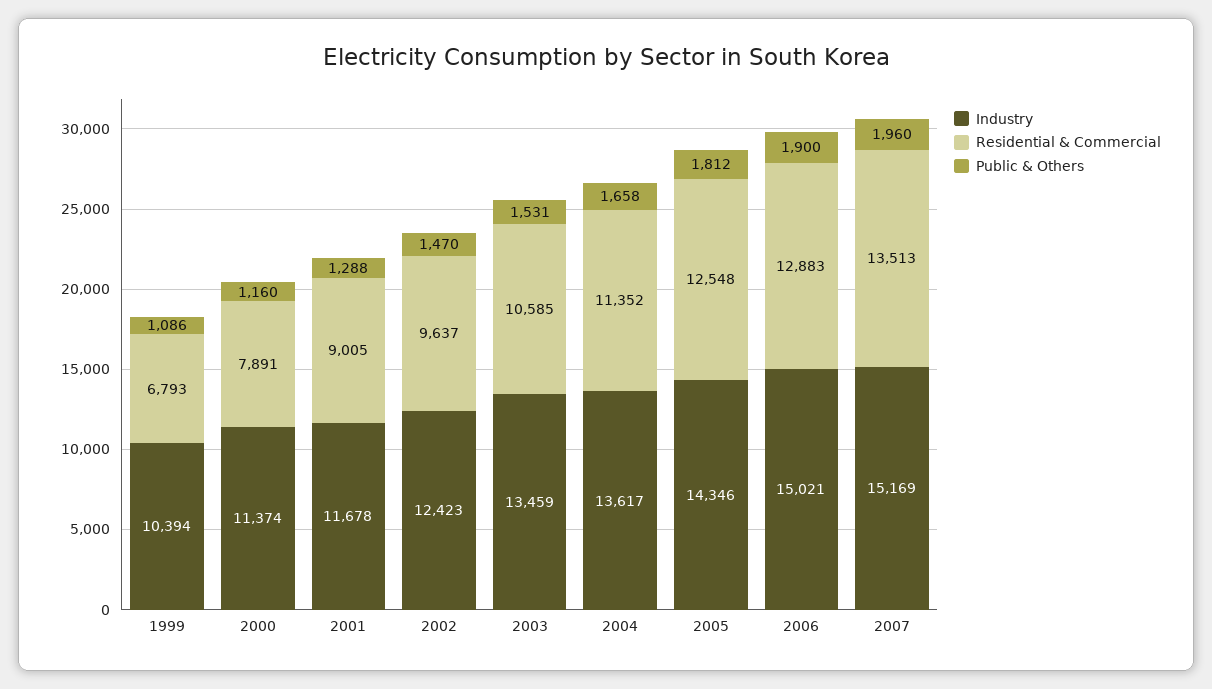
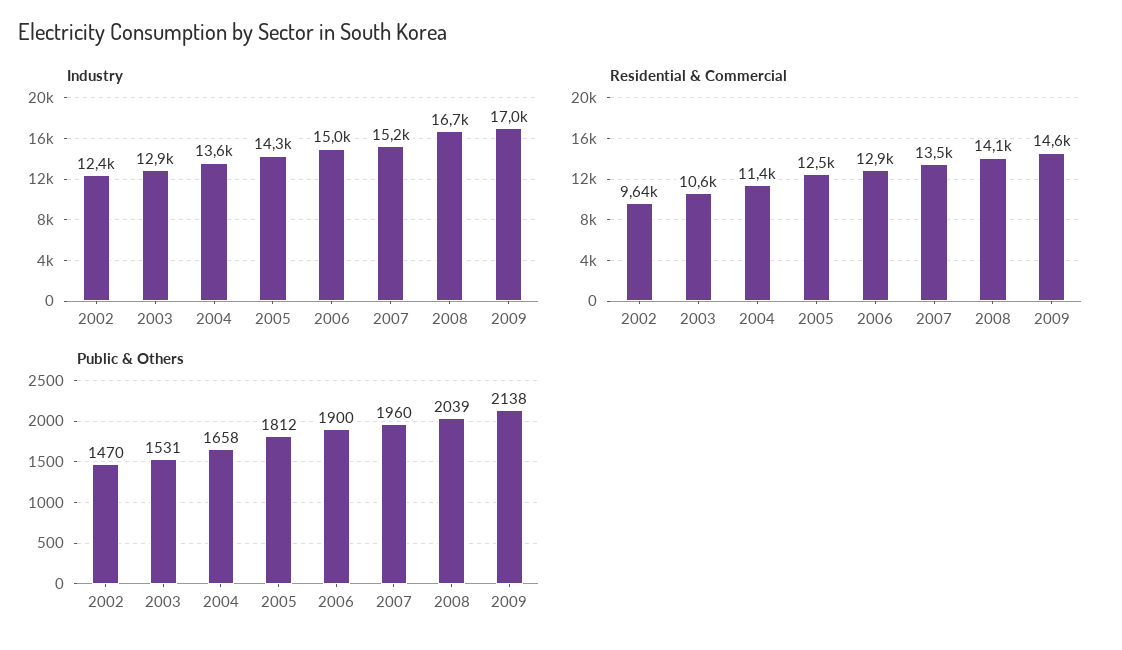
Industry, 1999: 10394 -> none
Residential & Commercial, 1999: 6793 -> none
Public & Others, 1999: 1086 -> none
Industry, 2000: 11374 -> none
Residential & Commercial, 2000: 7891 -> none
Public & Others, 2000: 1160 -> none
Industry, 2001: 11678 -> none
Residential & Commercial, 2001: 9005 -> none
Public & Others, 2001: 1288 -> none
Industry, 2003: 13459 -> 12900
Industry, 2008: none -> 16700
Industry, 2009: none -> 17000
Residential & Commercial, 2008: none -> 14100
Residential & Commercial, 2009: none -> 14600
Public & Others, 2008: none -> 2039
Public & Others, 2009: none -> 2138

